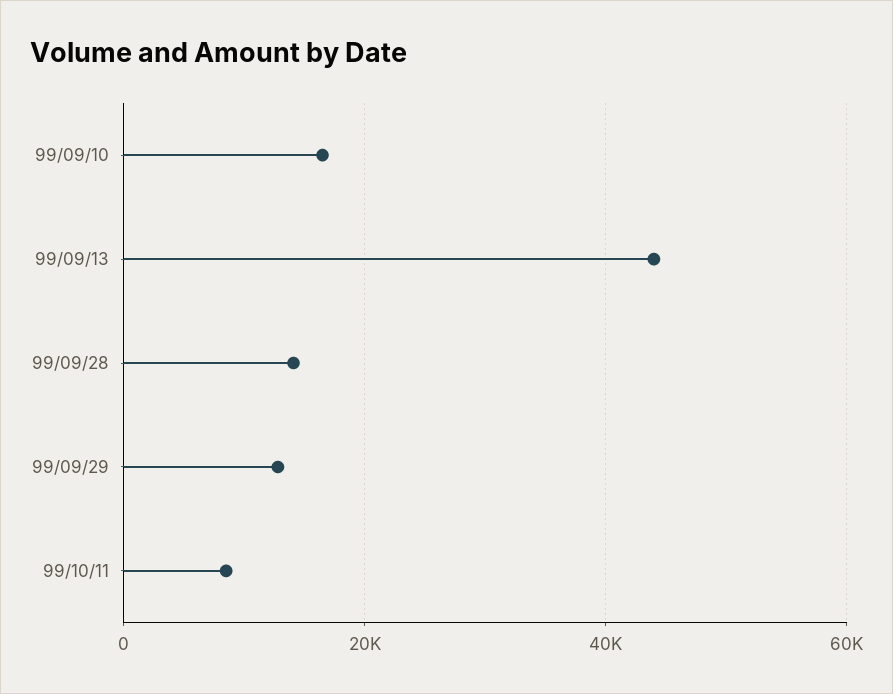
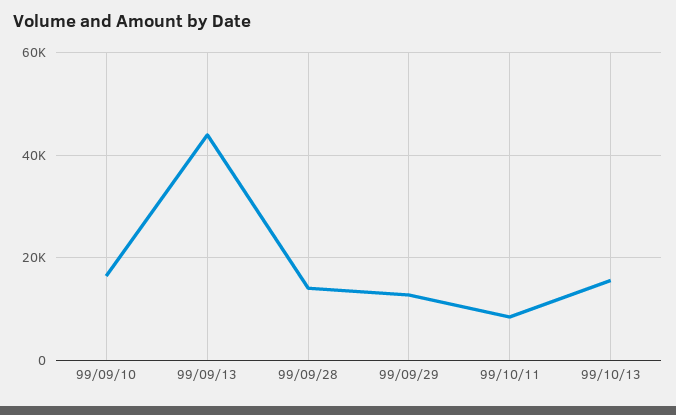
99/10/13: none -> 16000

